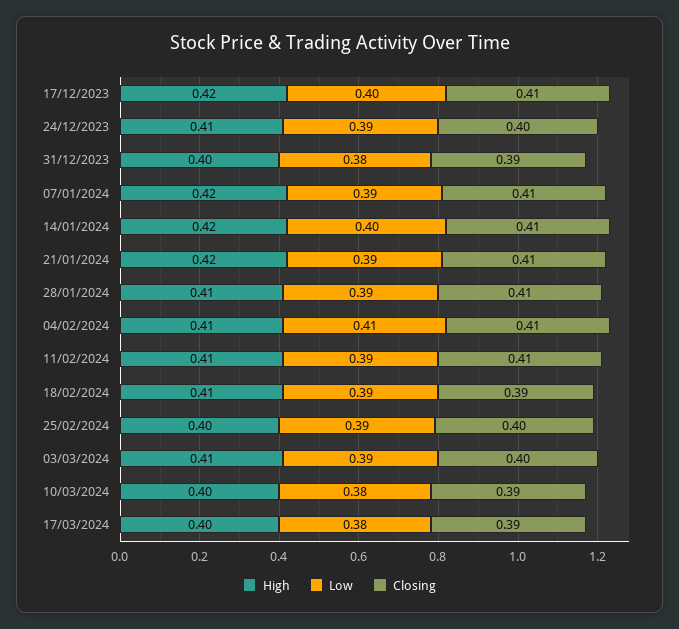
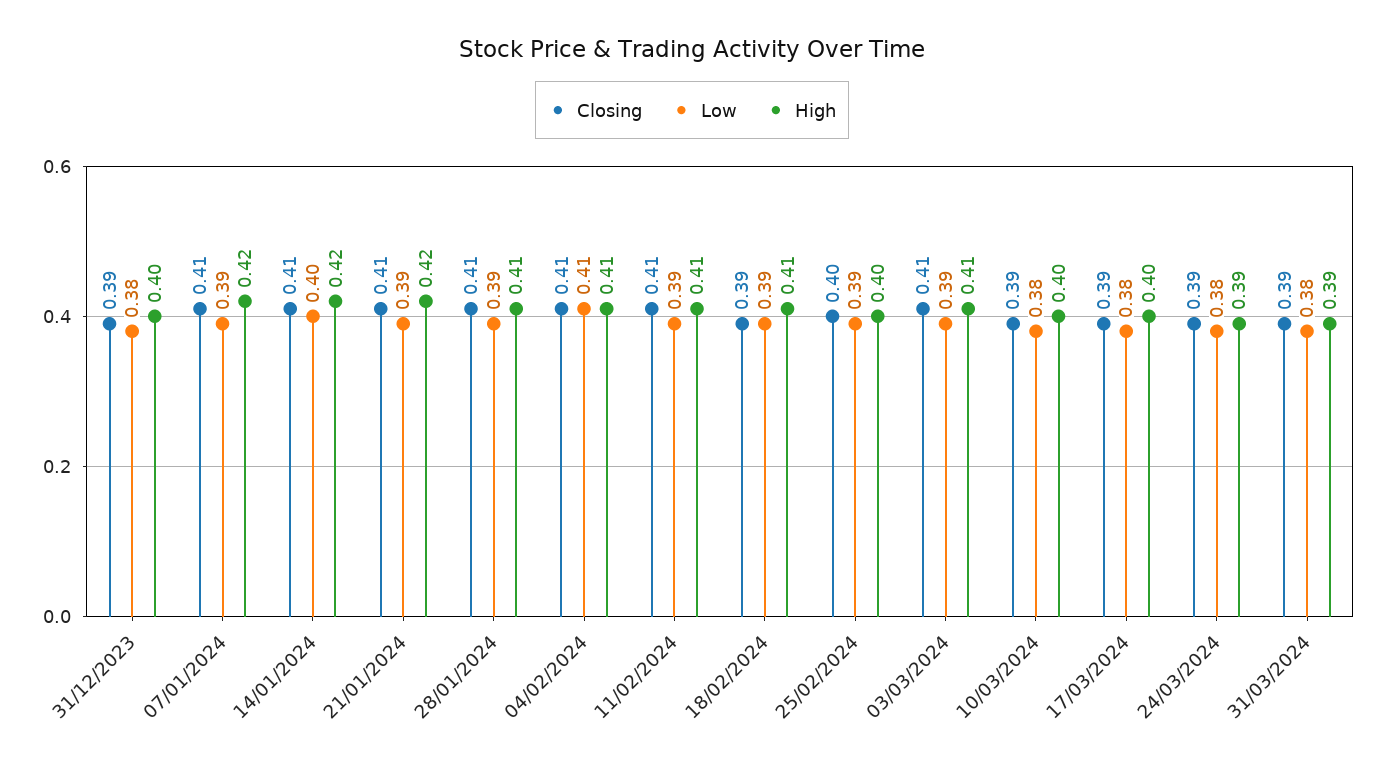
High, 17/12/2023: 0.42 -> none
Low, 17/12/2023: 0.4 -> none
Closing, 17/12/2023: 0.41 -> none
High, 24/12/2023: 0.41 -> none
Low, 24/12/2023: 0.39 -> none
Closing, 24/12/2023: 0.4 -> none
Closing, 03/03/2024: 0.4 -> 0.41
Closing, 24/03/2024: none -> 0.39
Low, 24/03/2024: none -> 0.38
High, 24/03/2024: none -> 0.39
Closing, 31/03/2024: none -> 0.39
Low, 31/03/2024: none -> 0.38
High, 31/03/2024: none -> 0.39

